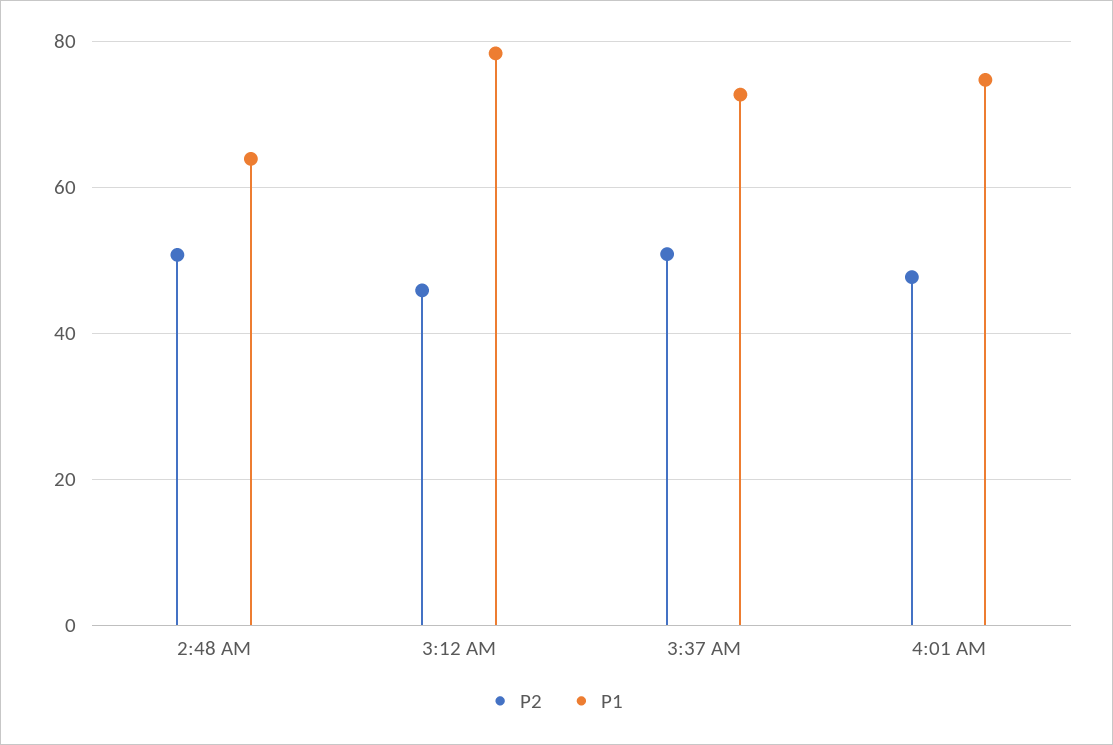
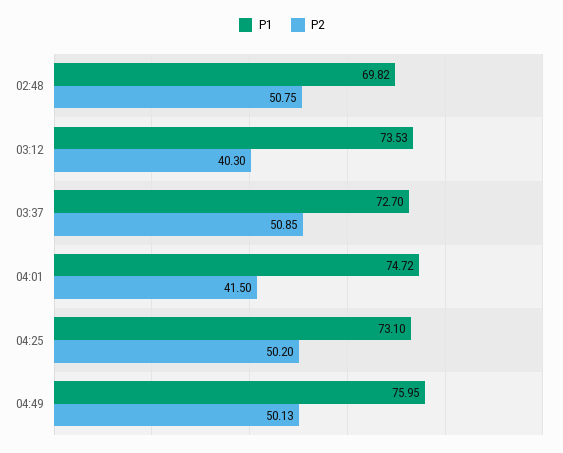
P1, 2:48 AM: 64 -> 69.82
P2, 3:12 AM: 46 -> 40.3
P1, 3:12 AM: 78 -> 73.53
P2, 4:01 AM: 48 -> 41.5
P1, 04:25: none -> 73.1
P2, 04:25: none -> 50.2
P1, 04:49: none -> 75.95
P2, 04:49: none -> 50.13

